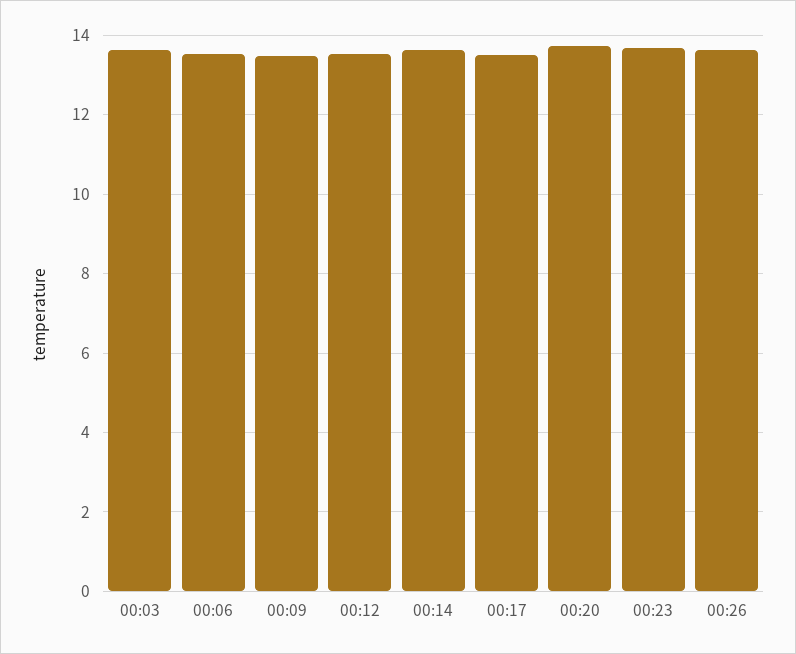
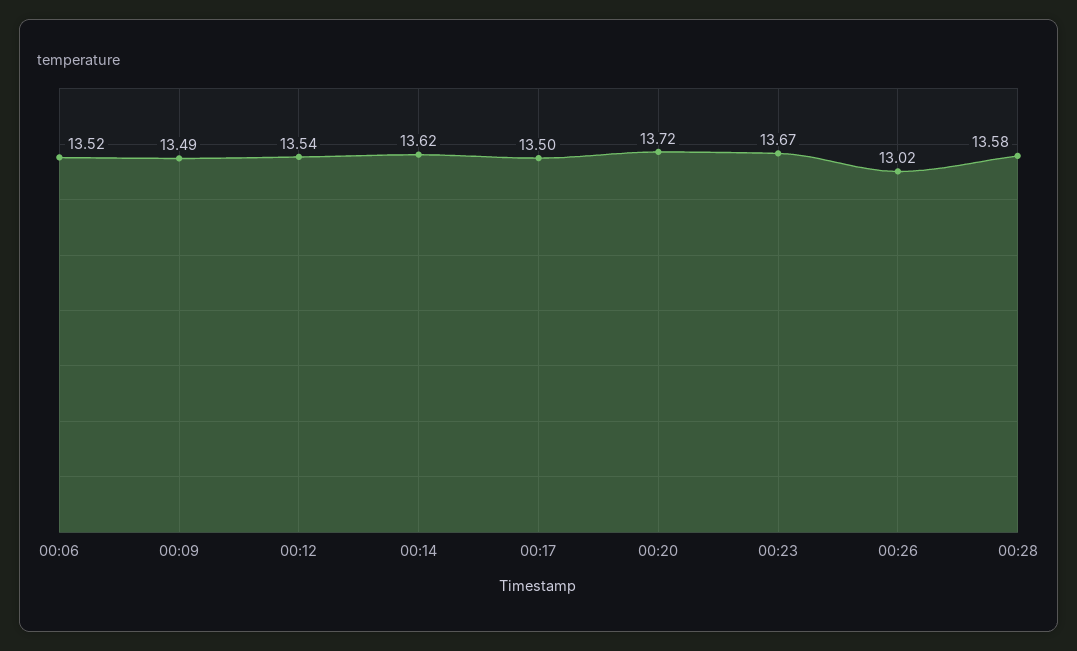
00:03: 13.6 -> none
00:26: 13.6 -> 13.02
00:28: none -> 13.58

